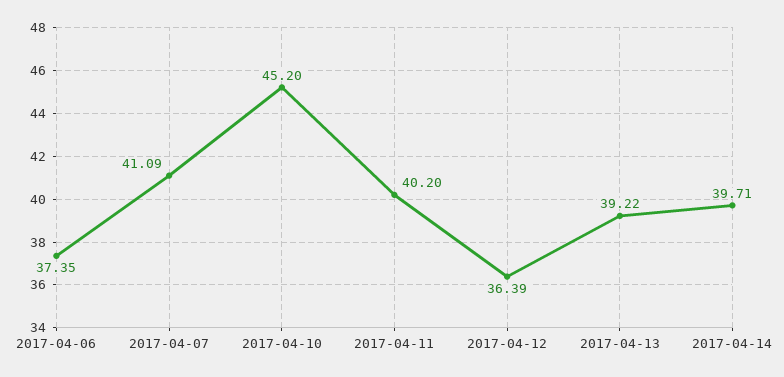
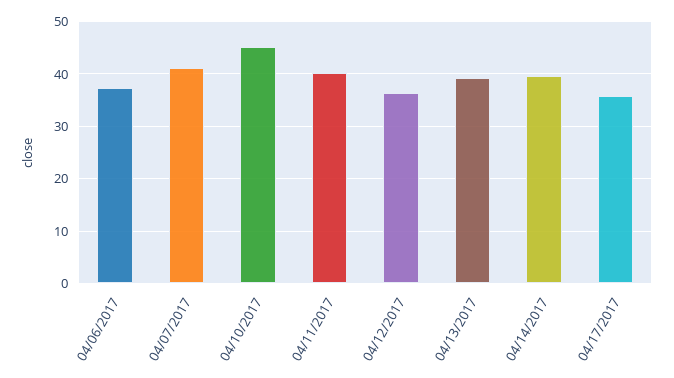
04/17/2017: none -> 36

